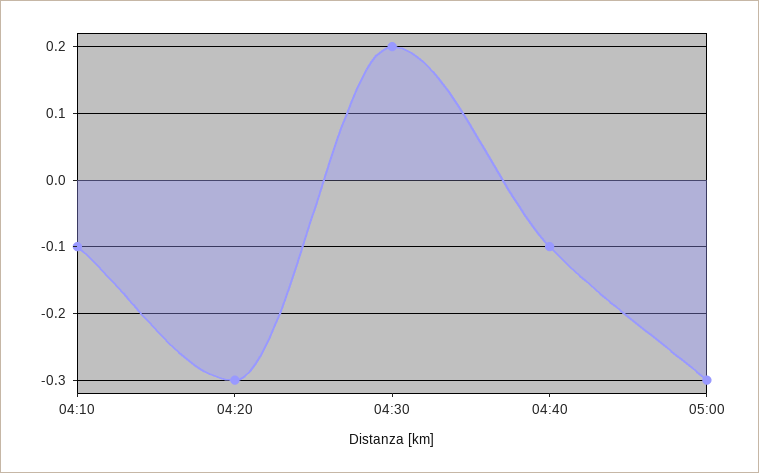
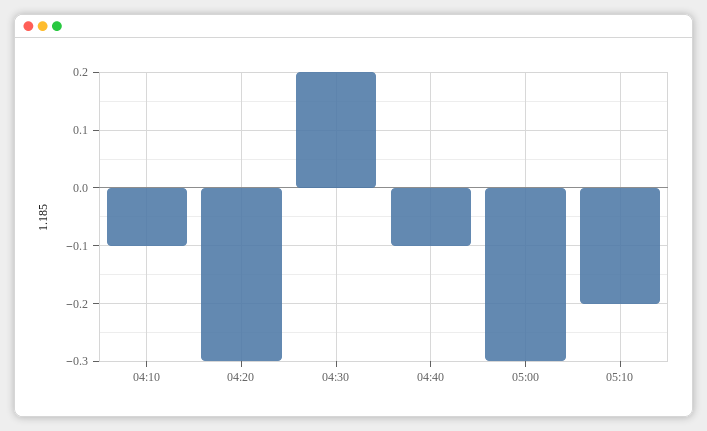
05:10: none -> -0.2

